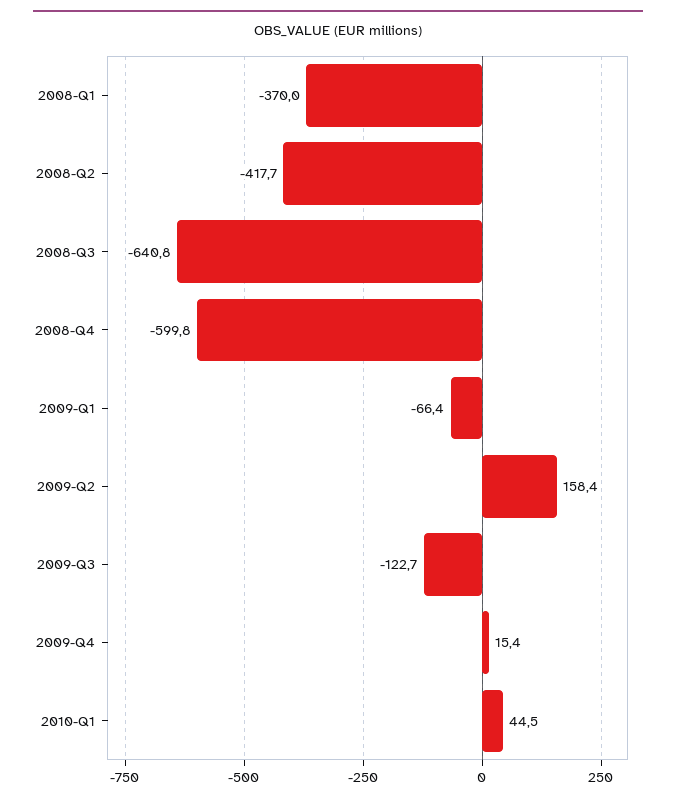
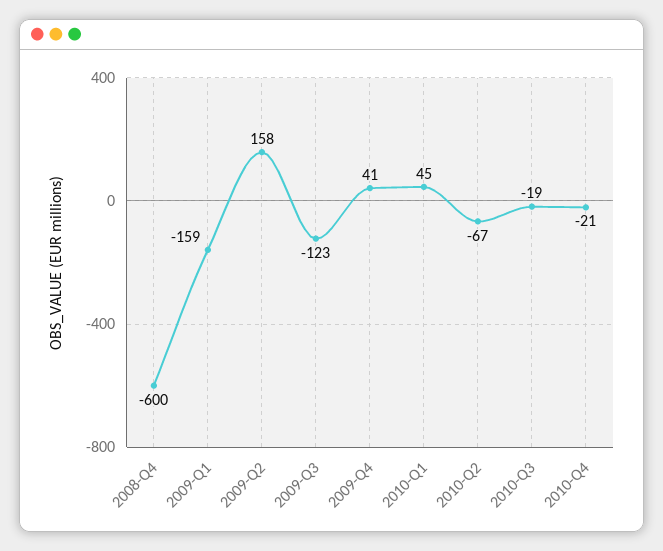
2008-Q1: -370 -> none
2008-Q2: -417.7 -> none
2008-Q3: -640.8 -> none
2009-Q1: -66.4 -> -159
2009-Q4: 15.4 -> 41
2010-Q2: none -> -67
2010-Q3: none -> -19
2010-Q4: none -> -21

